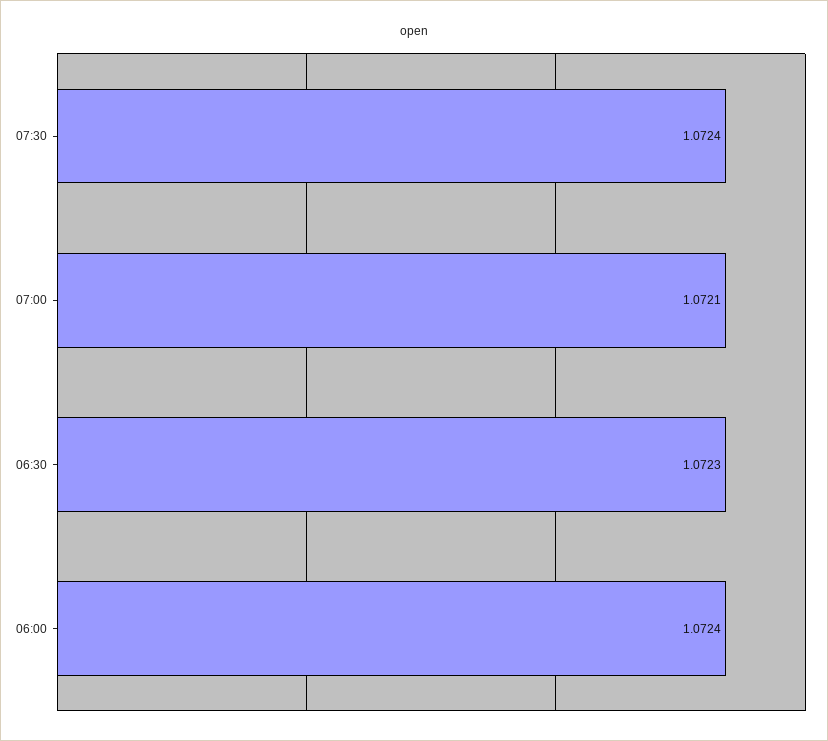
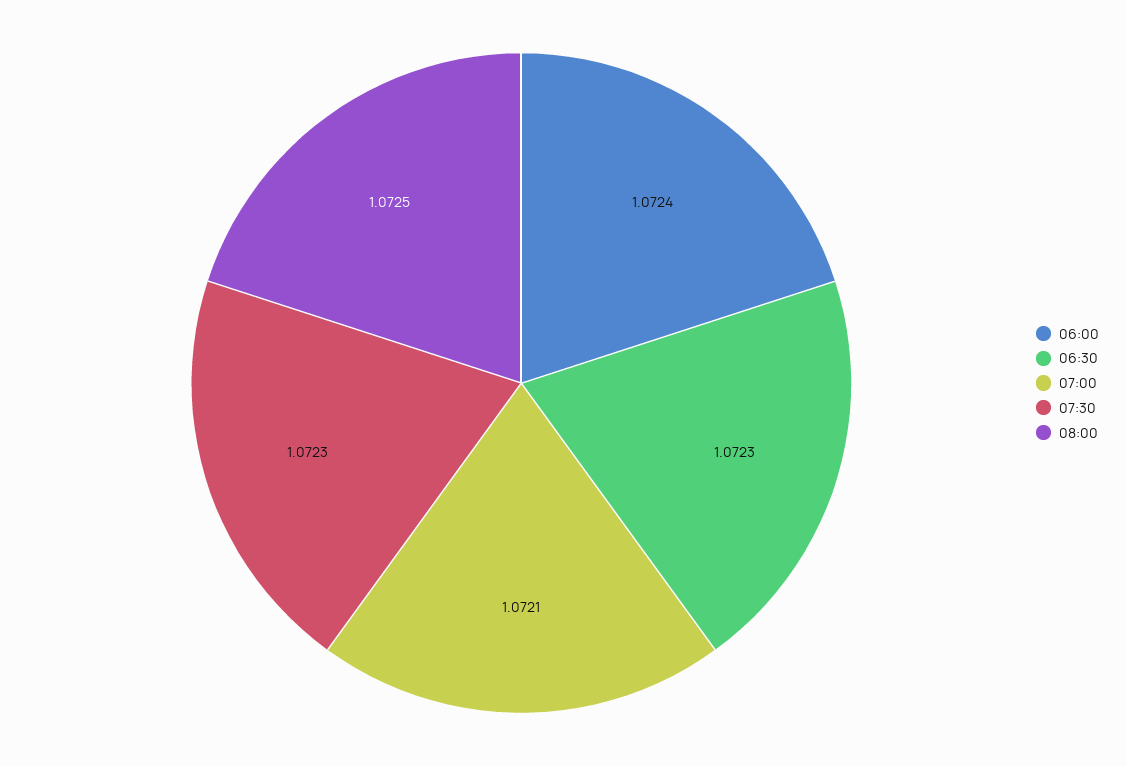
07:30: 1.0724 -> 1.0723
08:00: none -> 1.0725

